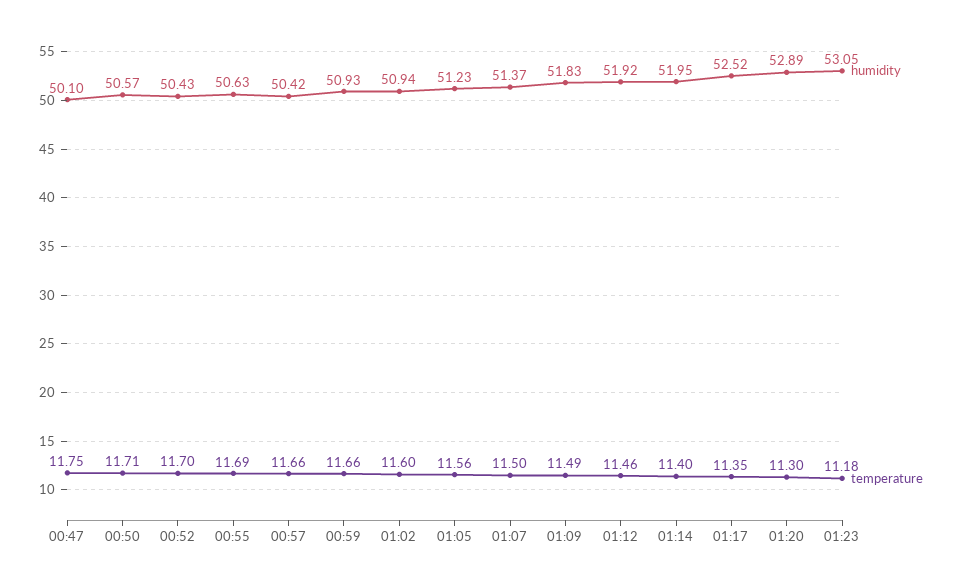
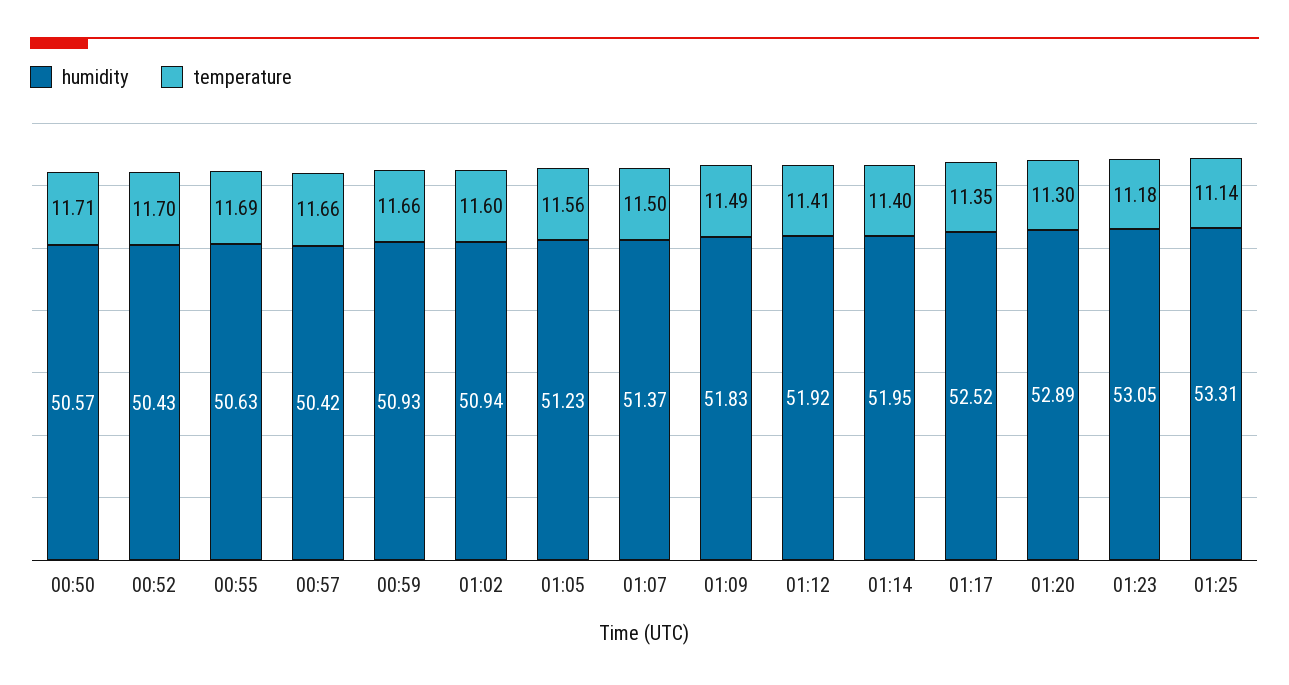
humidity, 00:47: 50.1 -> none
temperature, 00:47: 11.75 -> none
temperature, 01:12: 11.46 -> 11.41
humidity, 01:25: none -> 53.31
temperature, 01:25: none -> 11.14

